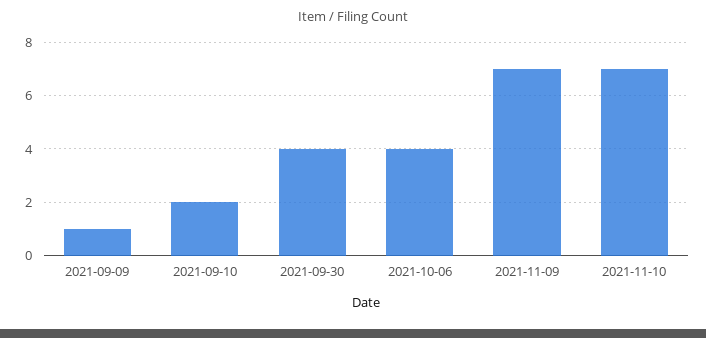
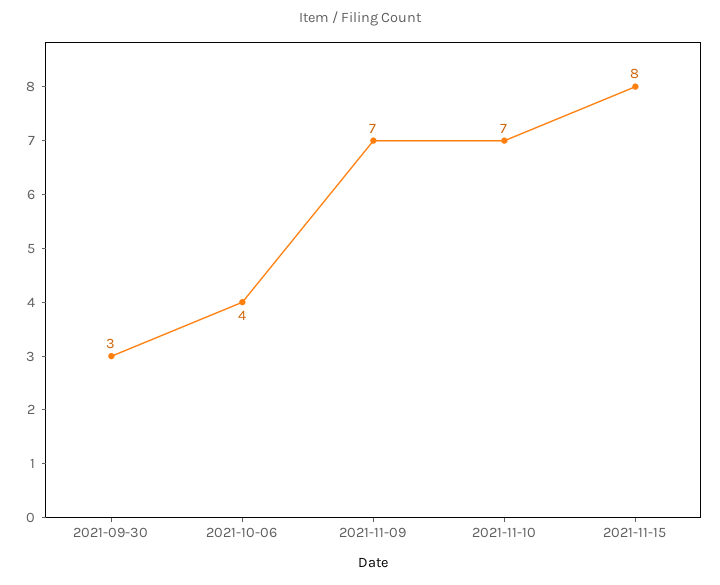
2021-09-09: 1 -> none
2021-09-10: 2 -> none
2021-09-30: 4 -> 3
2021-11-15: none -> 8

